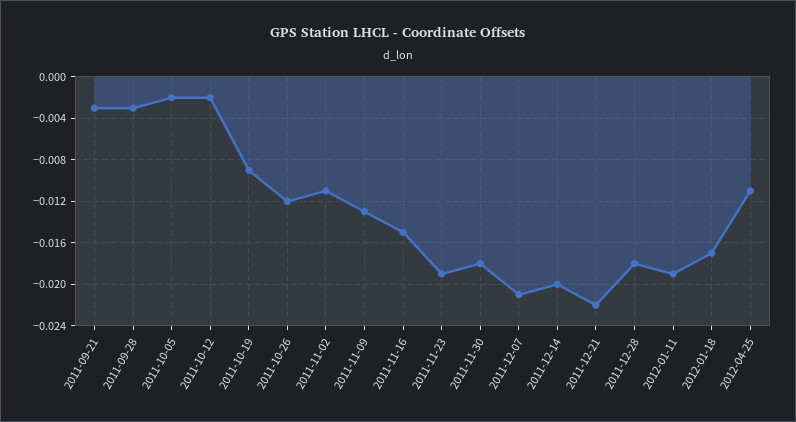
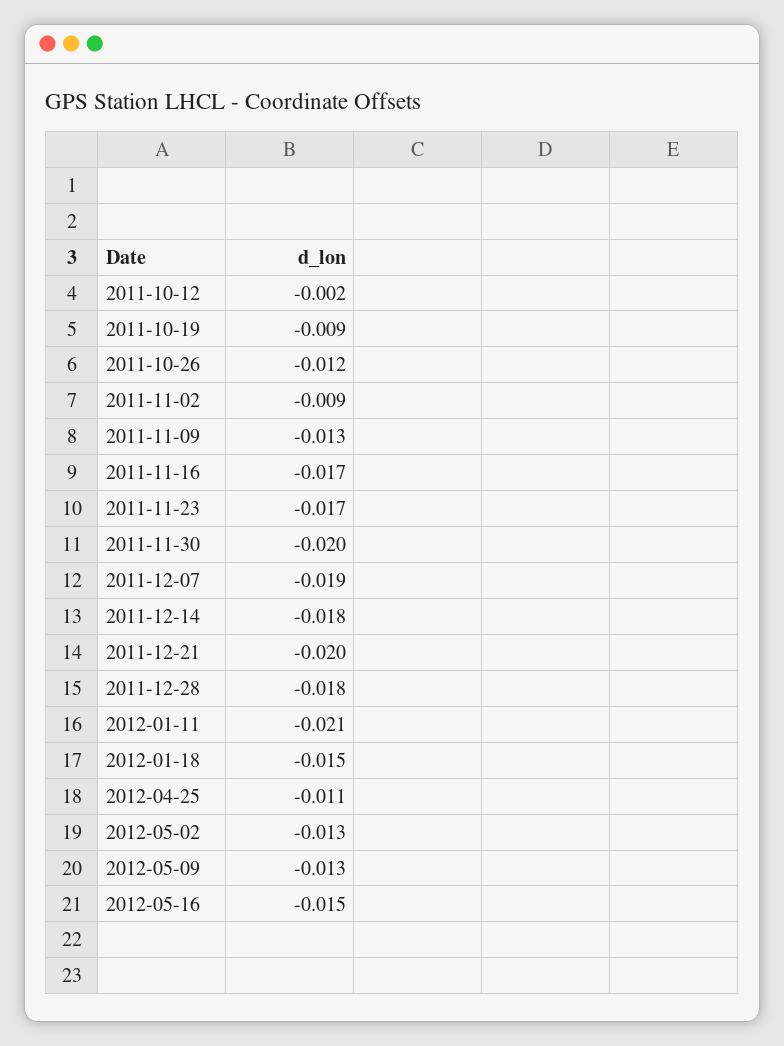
2011-09-21: -0.003 -> none
2011-09-28: -0.003 -> none
2011-10-05: -0.002 -> none
2011-11-02: -0.011 -> -0.009
2011-11-16: -0.015 -> -0.017
2011-11-23: -0.019 -> -0.017
2011-11-30: -0.018 -> -0.02
2011-12-07: -0.021 -> -0.019
2011-12-14: -0.02 -> -0.018
2011-12-21: -0.022 -> -0.02
2012-01-11: -0.019 -> -0.021
2012-01-18: -0.017 -> -0.015
2012-05-02: none -> -0.013
2012-05-09: none -> -0.013
2012-05-16: none -> -0.015

